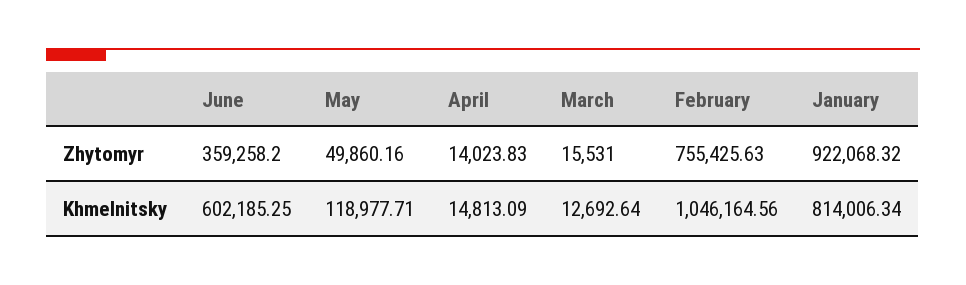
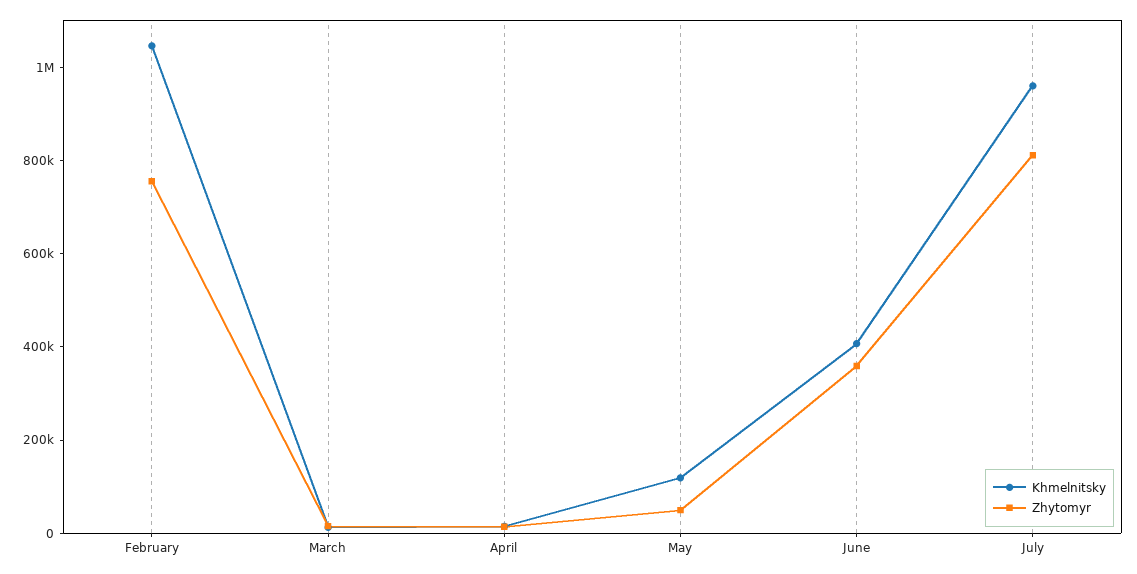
Zhytomyr, January: 922068.32 -> none
Khmelnitsky, June: 602185.25 -> 400000
Khmelnitsky, January: 814006.34 -> none
Khmelnitsky, July: none -> 950000
Zhytomyr, July: none -> 800000

